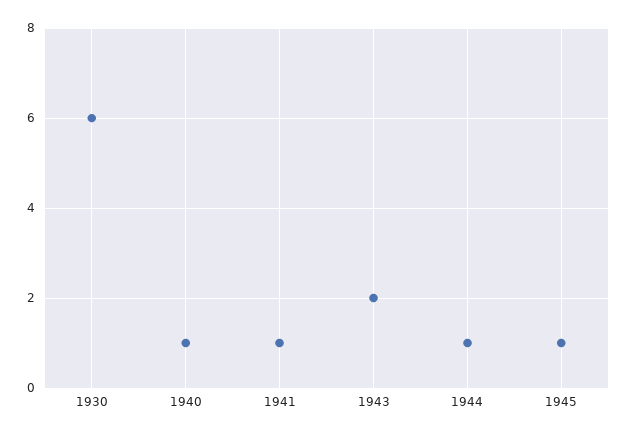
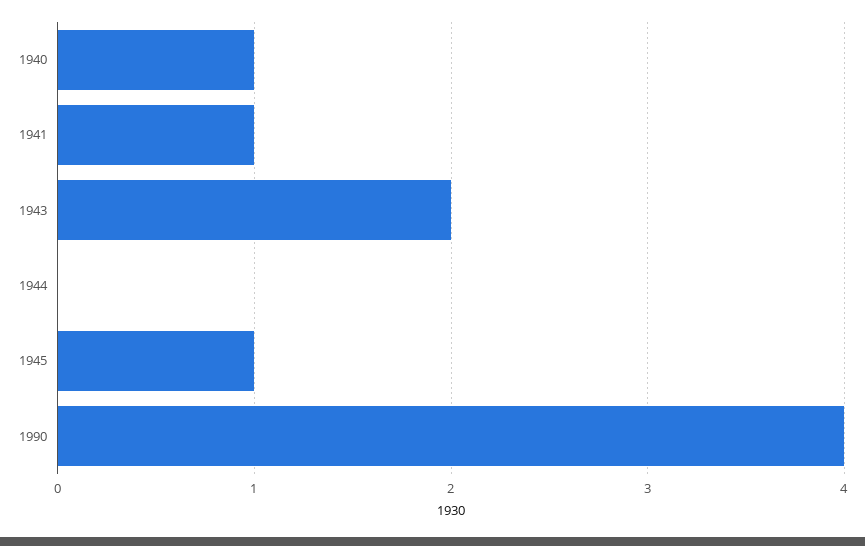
1930: 6 -> none
1944: 1 -> 0
1990: none -> 4

